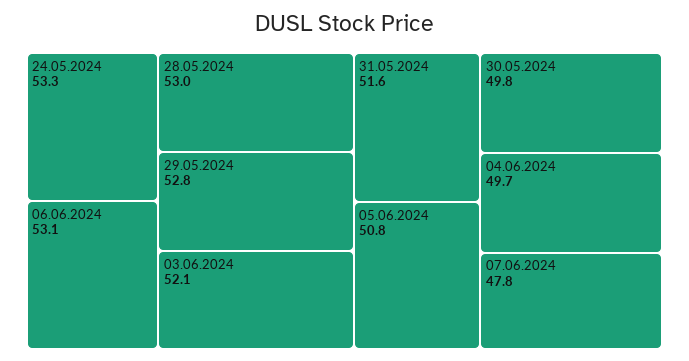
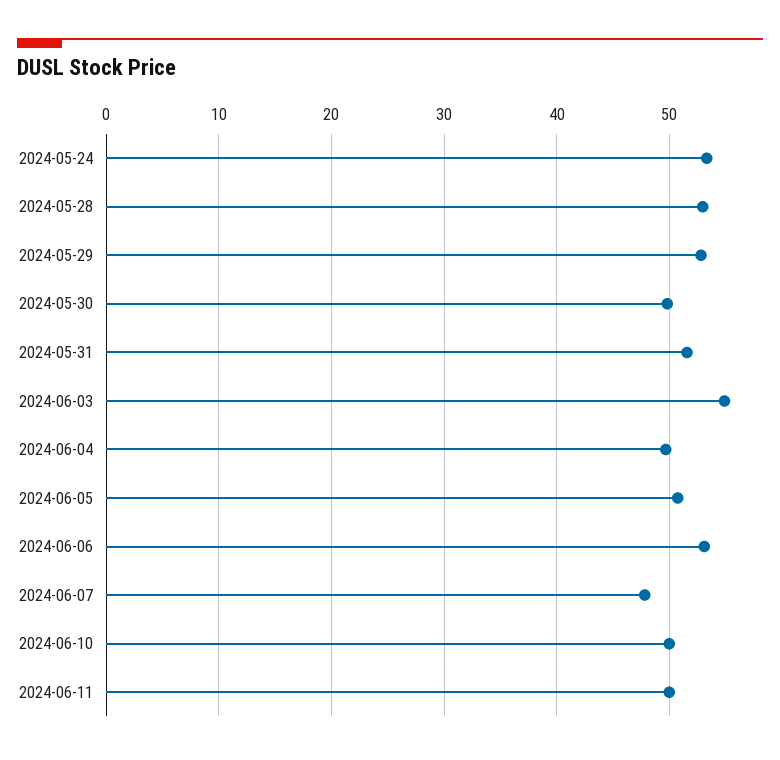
03.06.2024: 52.1 -> 55
2024-06-10: none -> 50
2024-06-11: none -> 50

